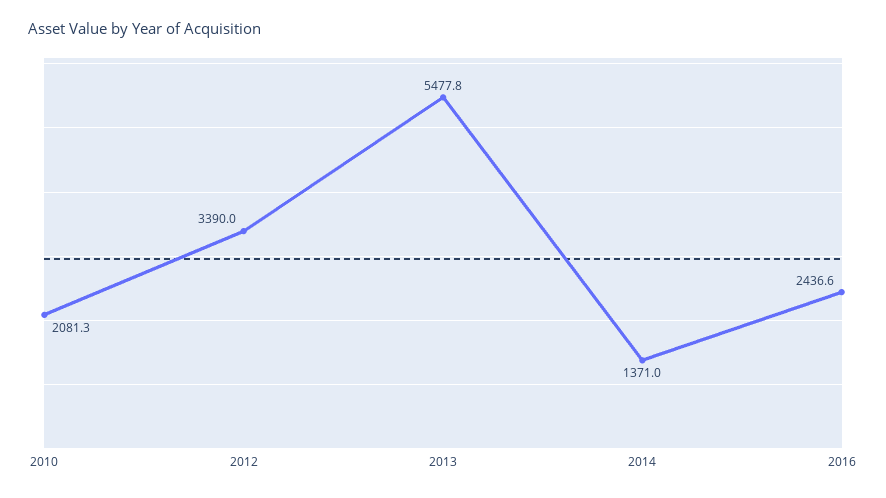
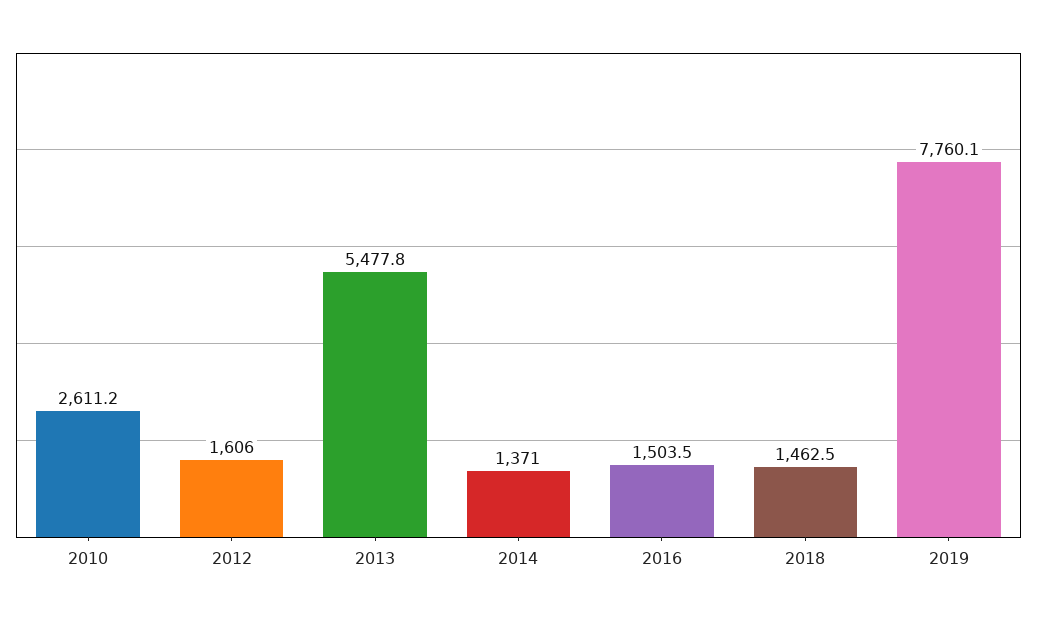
2010: 2081.3 -> 2611.2
2012: 3390 -> 1606
2016: 2436.6 -> 1503.5
2018: none -> 1462.5
2019: none -> 7760.1

